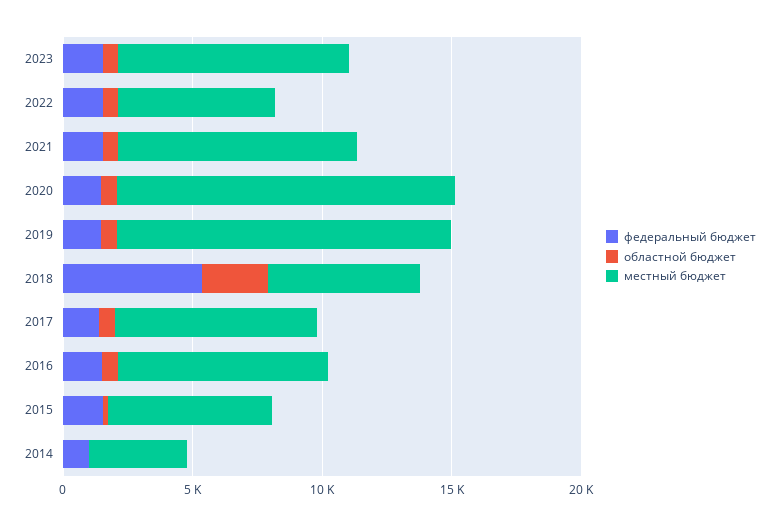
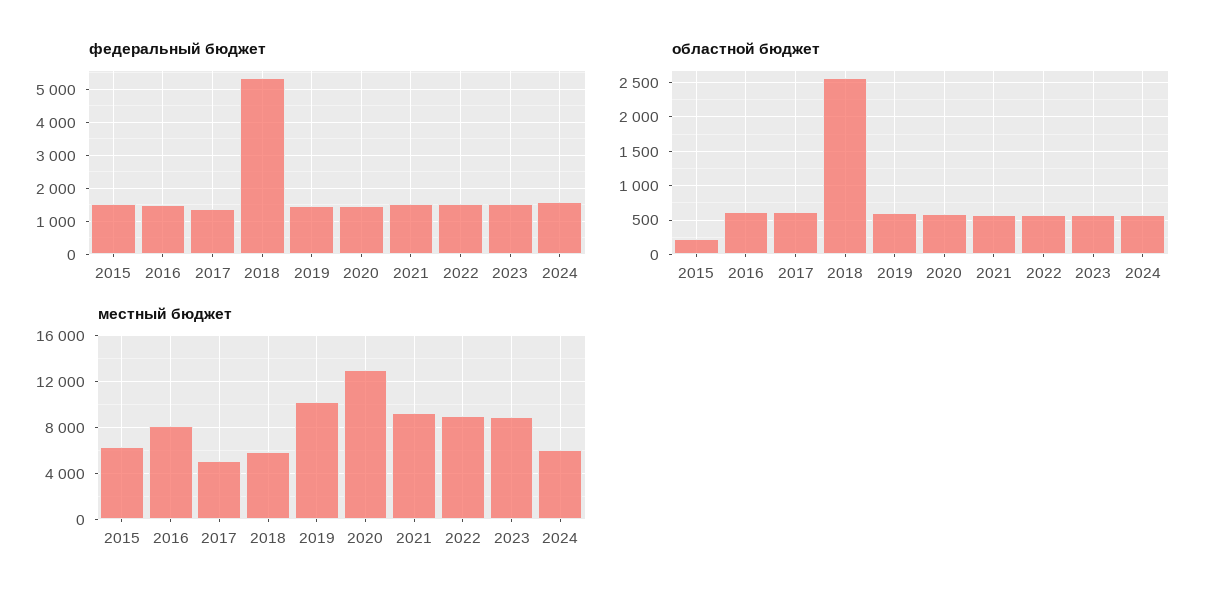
местный бюджет, 2022: 6000 -> 9000
местный бюджет, 2019: 13000 -> 10000
местный бюджет, 2017: 8000 -> 5000
федеральный бюджет, 2014: 1000 -> none
областной бюджет, 2014: 0 -> none
местный бюджет, 2014: 4000 -> none
федеральный бюджет, 2024: none -> 1600
областной бюджет, 2024: none -> 600
местный бюджет, 2024: none -> 6000

